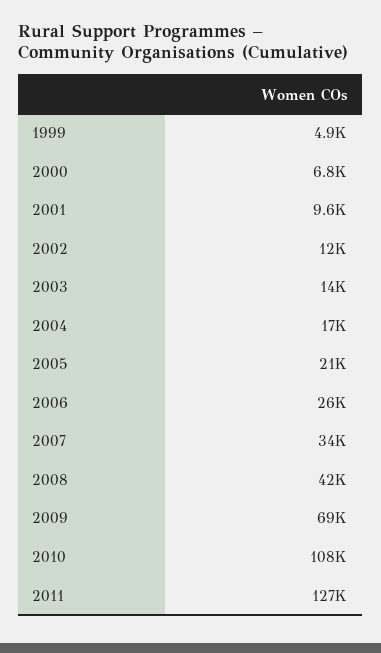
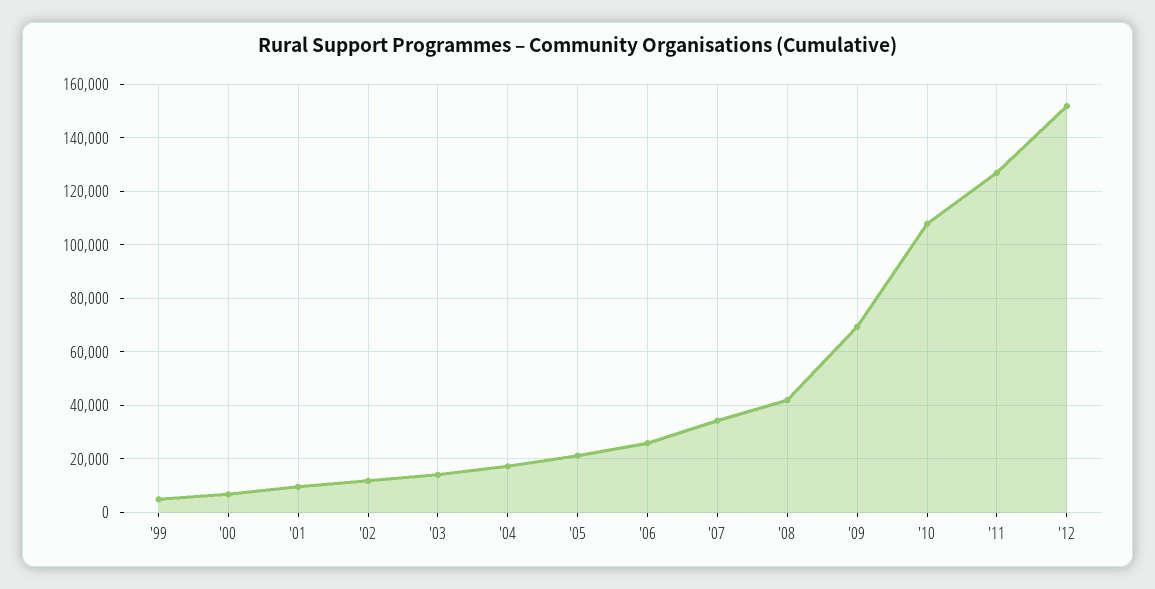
'12: none -> 152500

